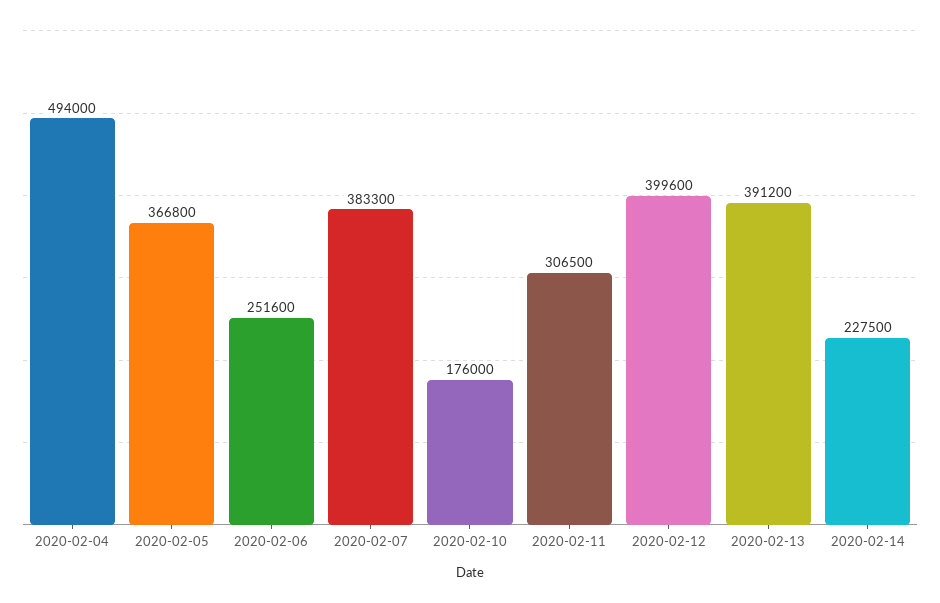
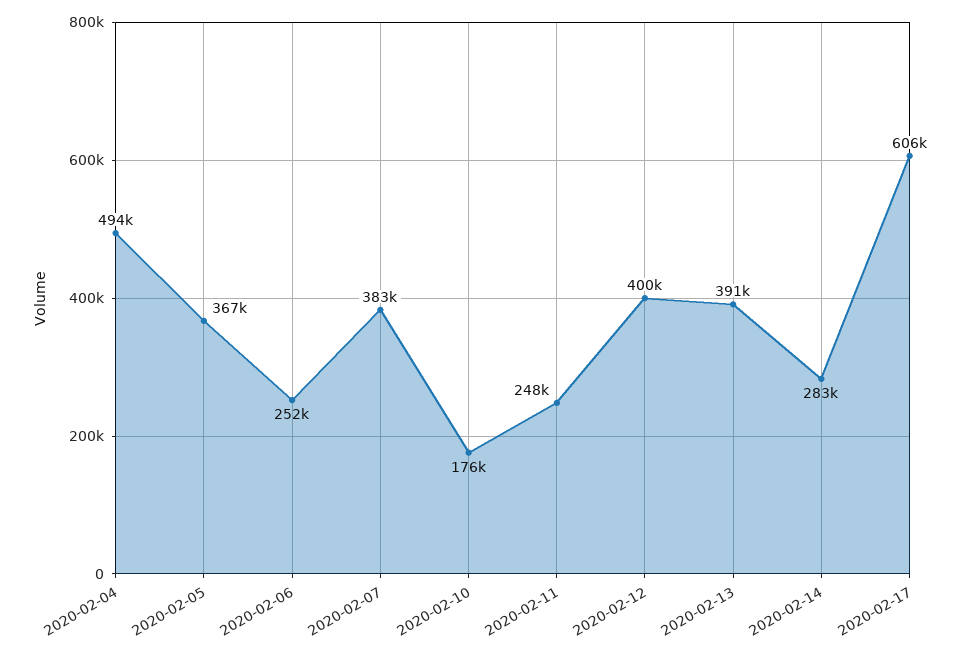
2020-02-11: 306500 -> 248000
2020-02-14: 227500 -> 283000
2020-02-17: none -> 606000

